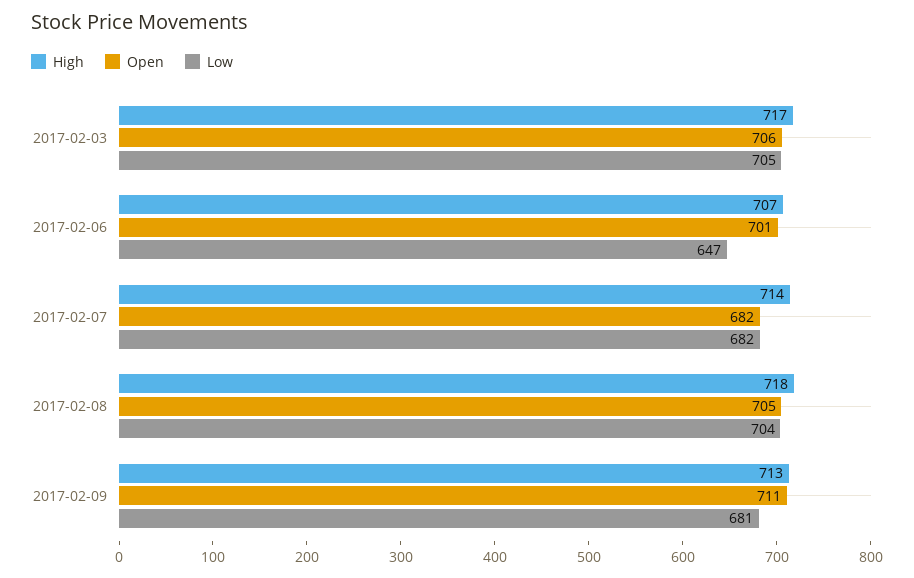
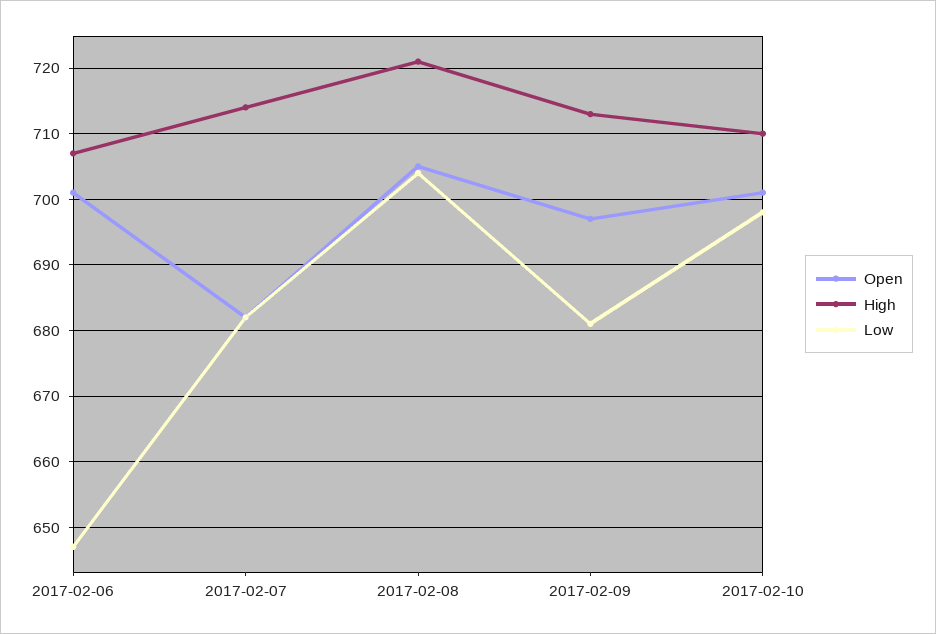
High, 2017-02-03: 717 -> none
Open, 2017-02-03: 706 -> none
Low, 2017-02-03: 705 -> none
High, 2017-02-08: 718 -> 721
Open, 2017-02-09: 711 -> 697
Open, 2017-02-10: none -> 701
High, 2017-02-10: none -> 710
Low, 2017-02-10: none -> 698

